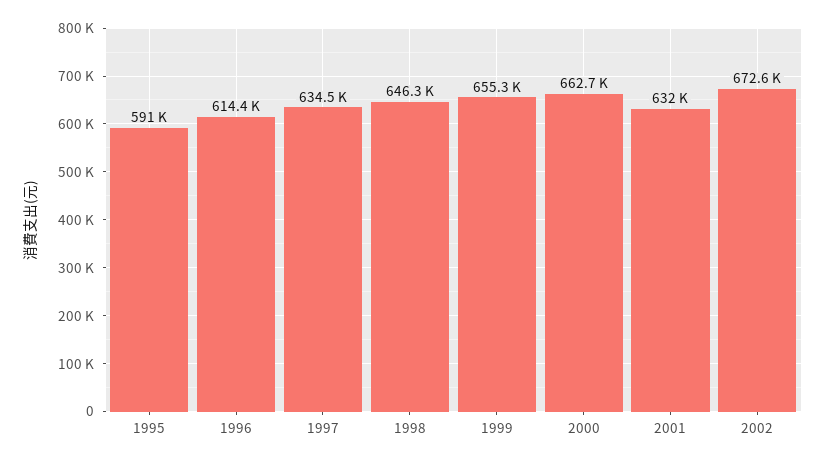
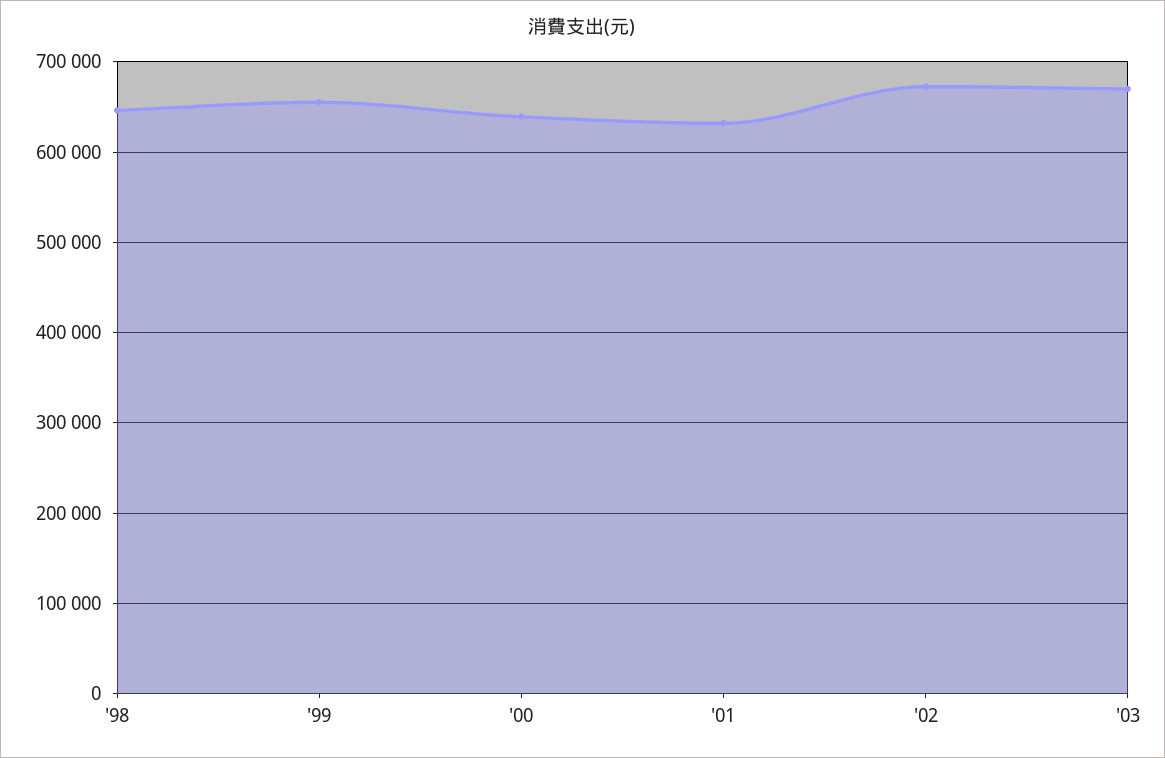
1995: 591000 -> none
1996: 614400 -> none
1997: 634500 -> none
2000: 662700 -> 640000
'03: none -> 670000

